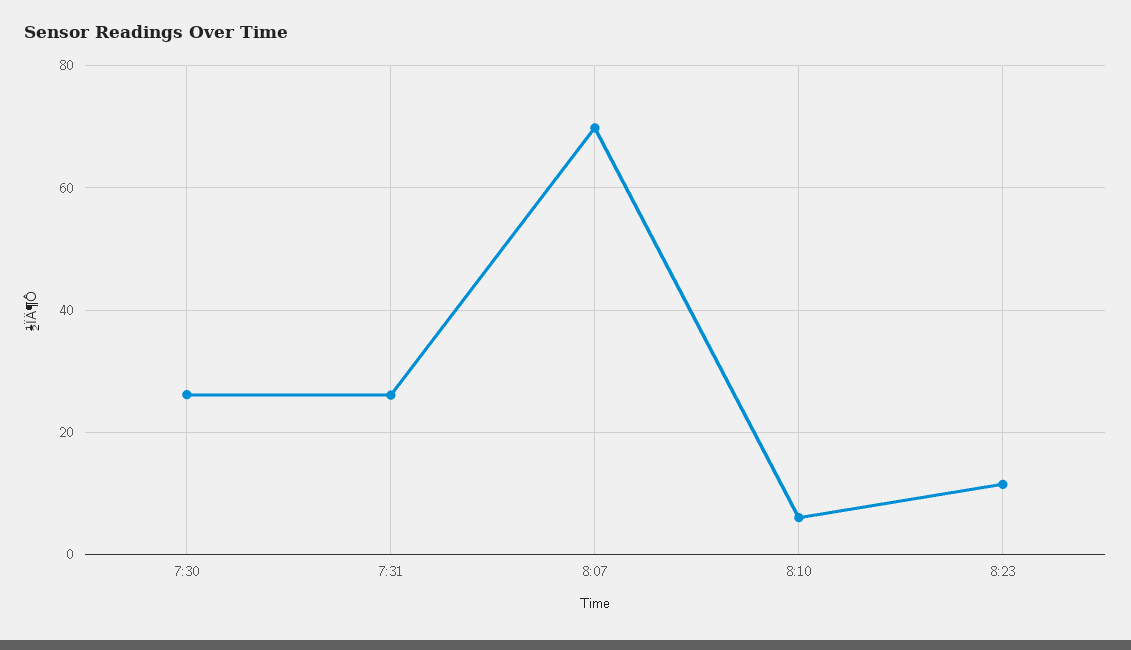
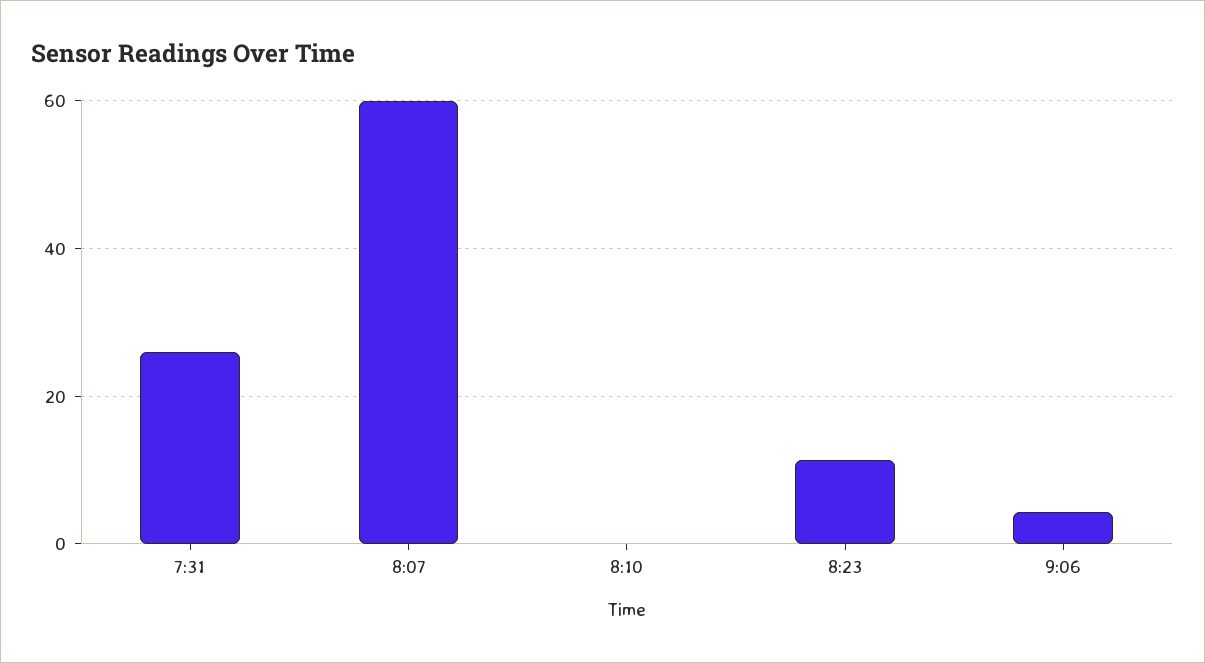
7:30: 26 -> none
8:07: 70 -> 60
8:10: 6 -> 0
9:06: none -> 4

